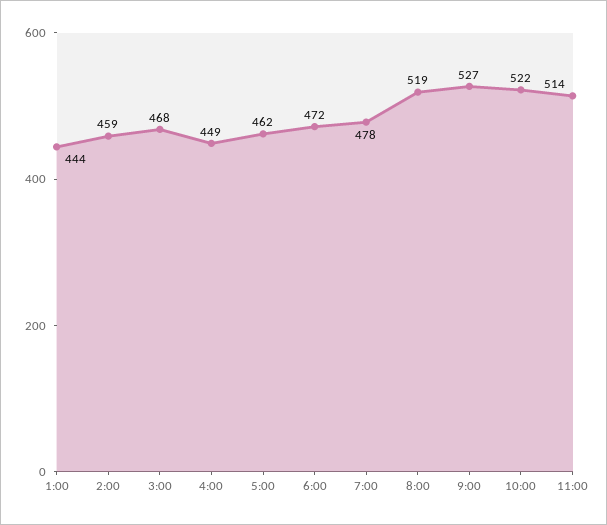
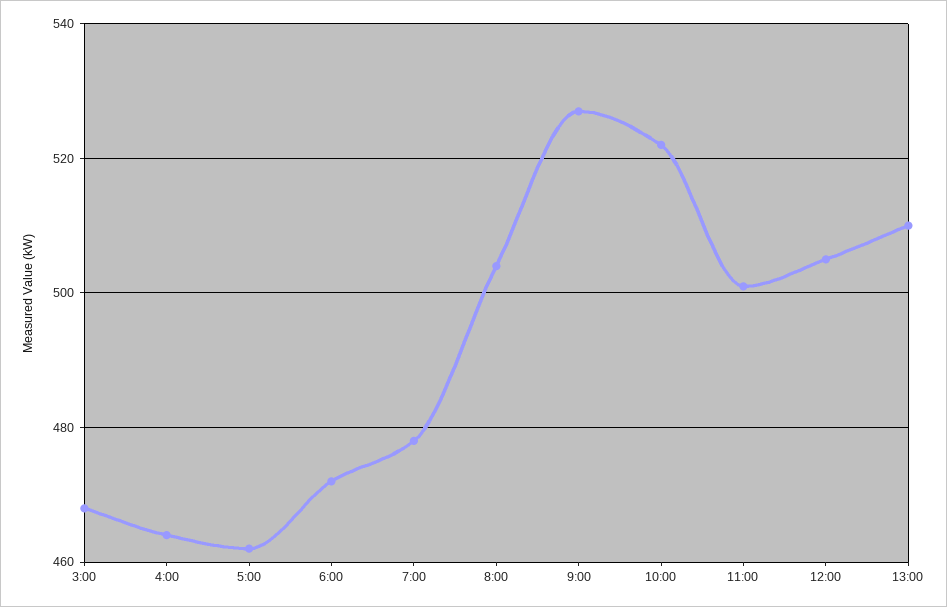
1:00: 444 -> none
2:00: 459 -> none
4:00: 449 -> 465
8:00: 519 -> 505
11:00: 514 -> 500
12:00: none -> 505
13:00: none -> 510

